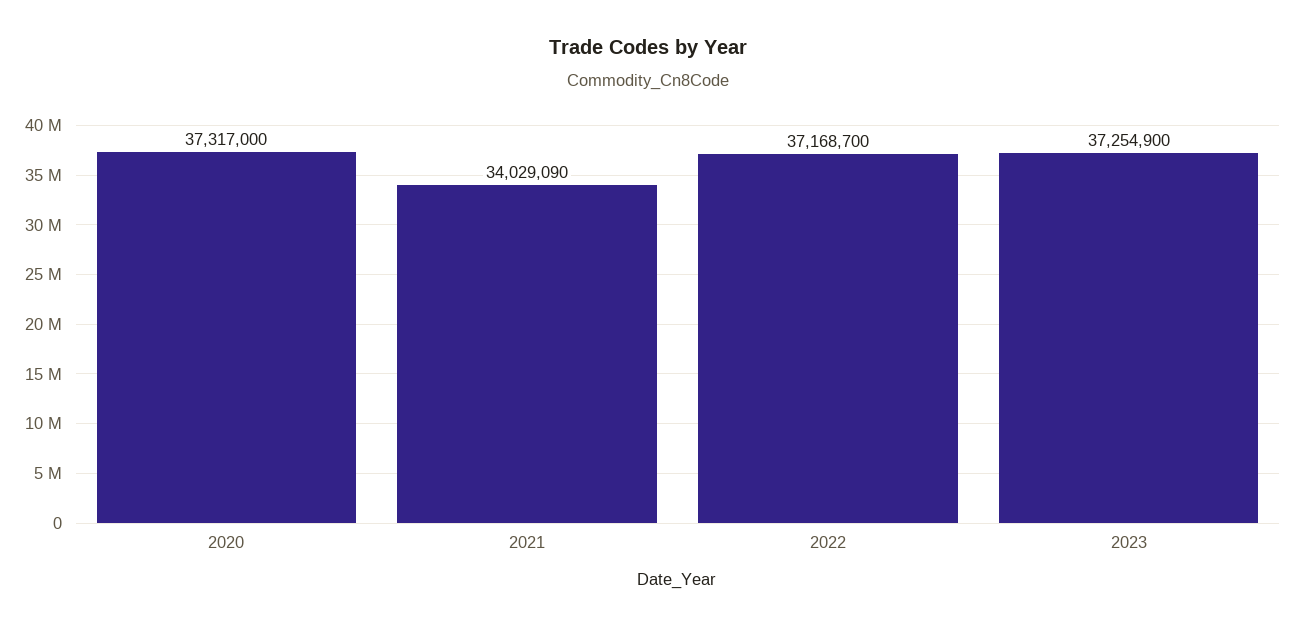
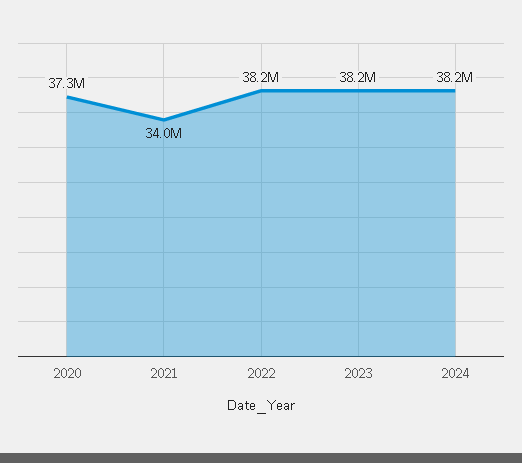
2022: 37168700 -> 38200000
2023: 37254900 -> 38200000
2024: none -> 38200000

